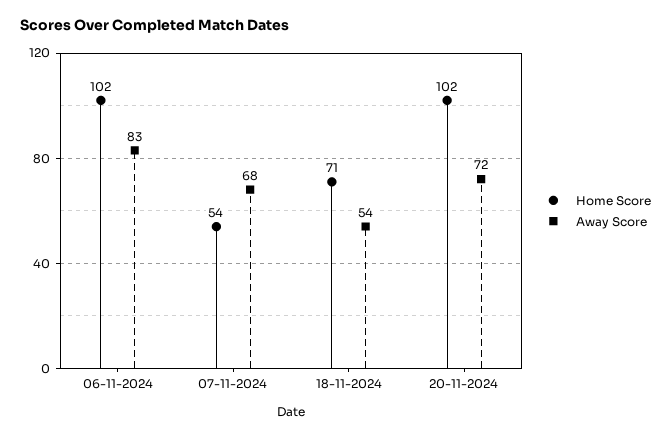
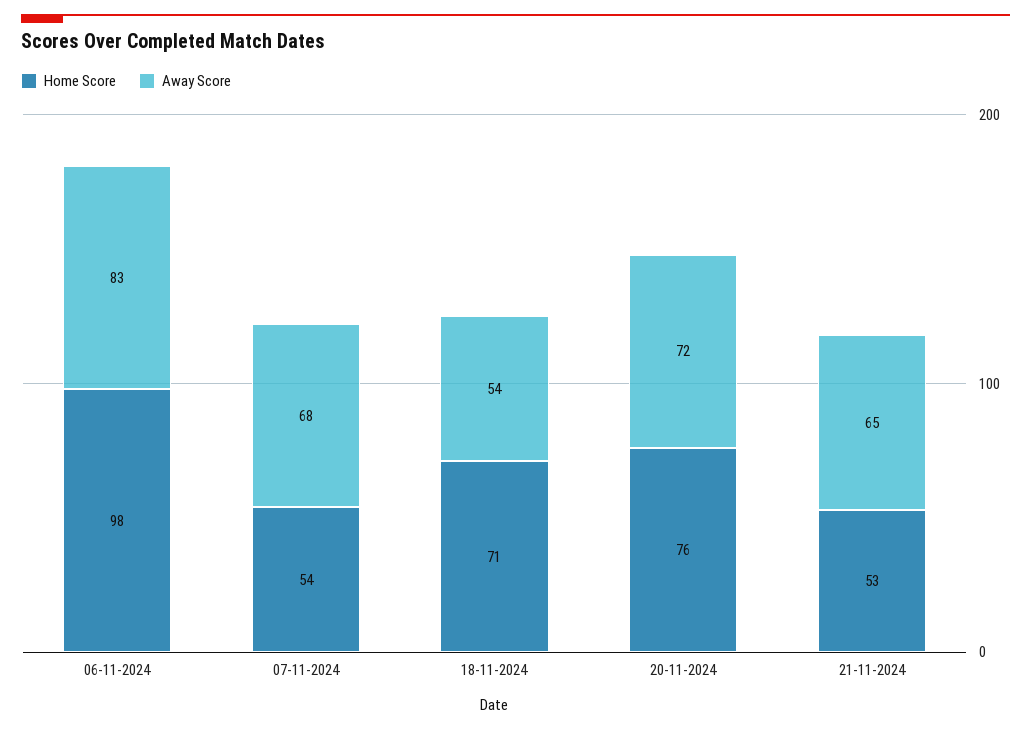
Home Score, 06-11-2024: 102 -> 98
Home Score, 20-11-2024: 102 -> 76
Home Score, 21-11-2024: none -> 53
Away Score, 21-11-2024: none -> 65

